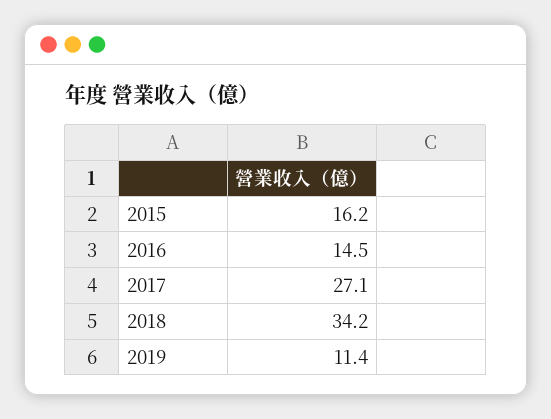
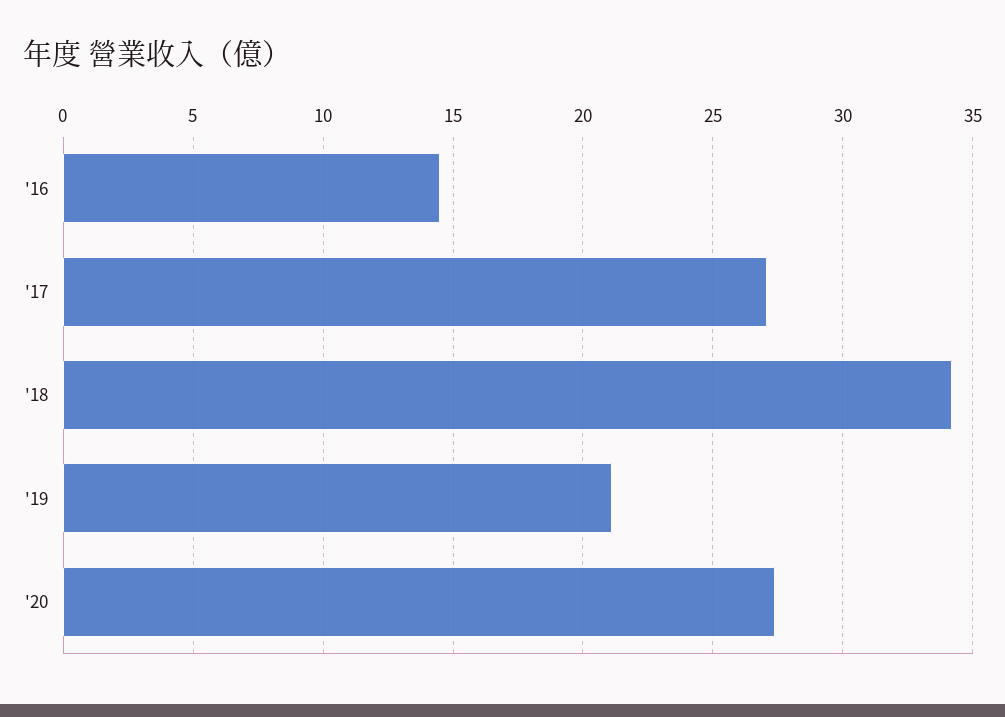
2015: 16.2 -> none
2019: 11.4 -> 21
'20: none -> 27.5

